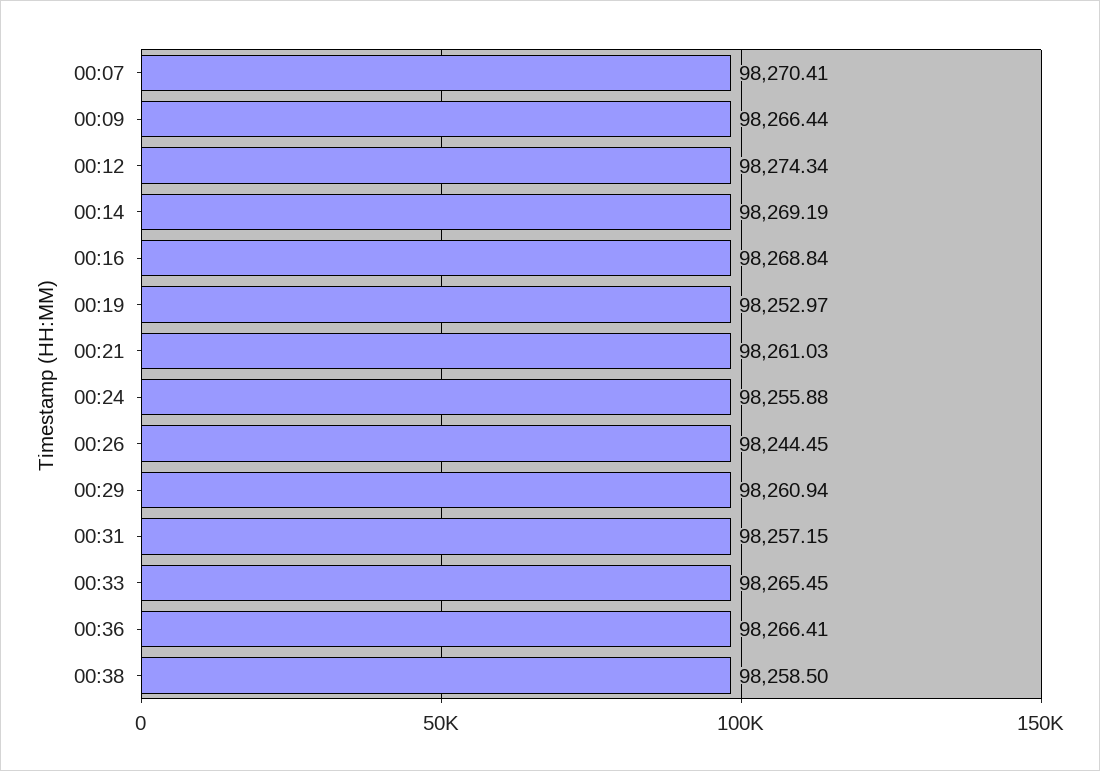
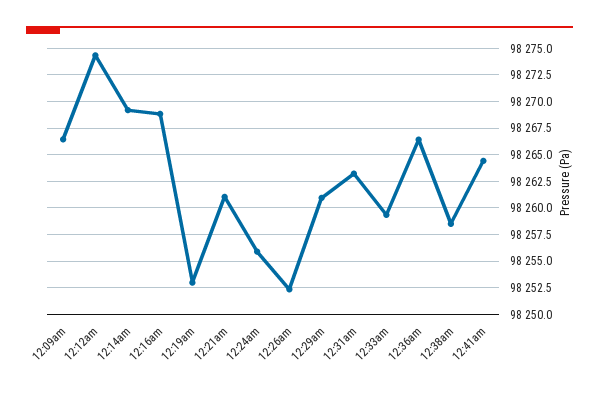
00:07: 98270.41 -> none
00:26: 98244.45 -> 98252.5
00:31: 98257.15 -> 98262.5
00:33: 98265.45 -> 98260
12:41am: none -> 98265

